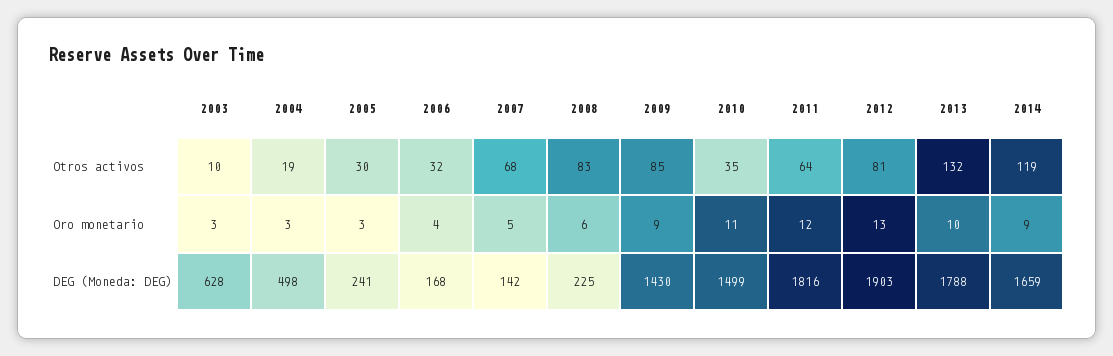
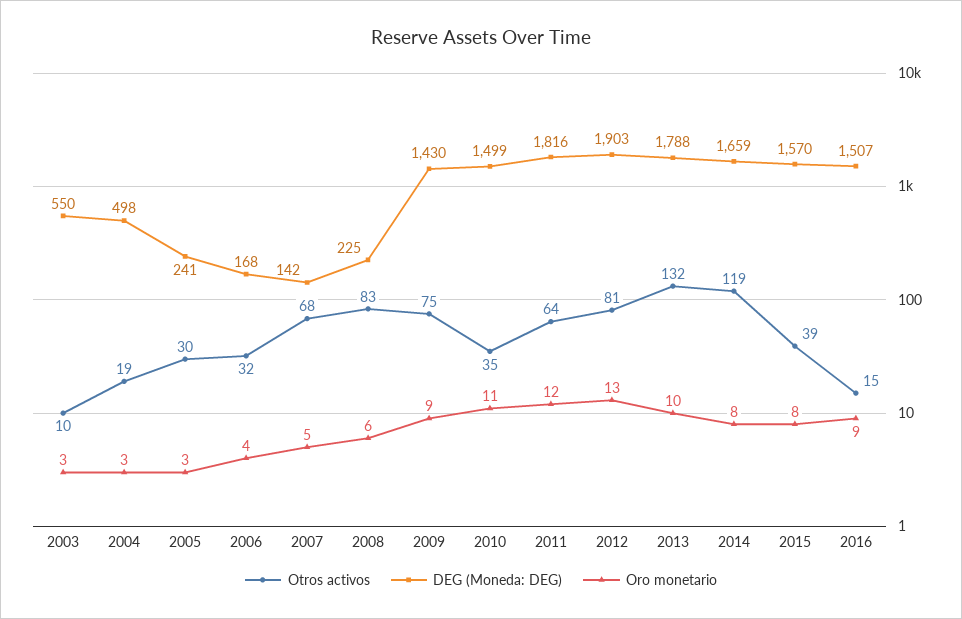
Otros activos, 2009: 85 -> 75
Oro monetario, 2014: 9 -> 8
DEG (Moneda: DEG), 2003: 628 -> 550
Otros activos, 2015: none -> 39
DEG (Moneda: DEG), 2015: none -> 1570
Oro monetario, 2015: none -> 8
Otros activos, 2016: none -> 15
DEG (Moneda: DEG), 2016: none -> 1507
Oro monetario, 2016: none -> 9

